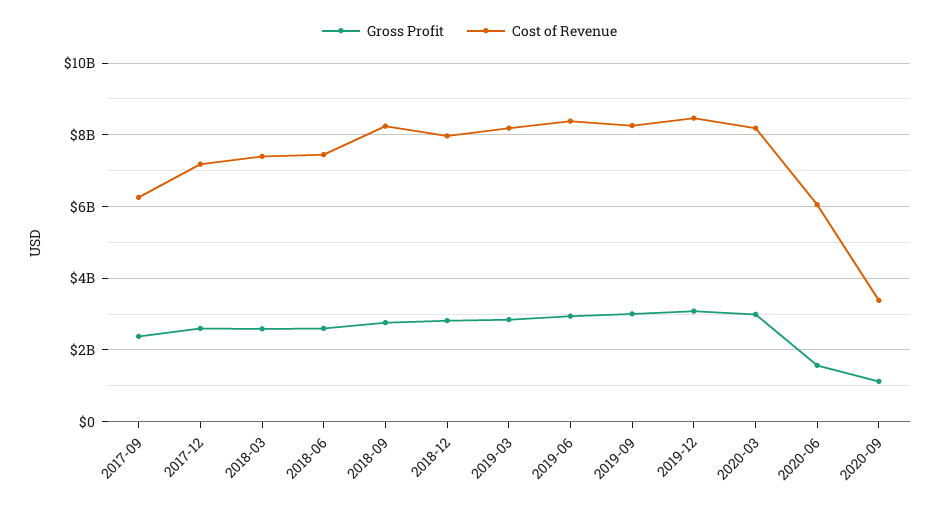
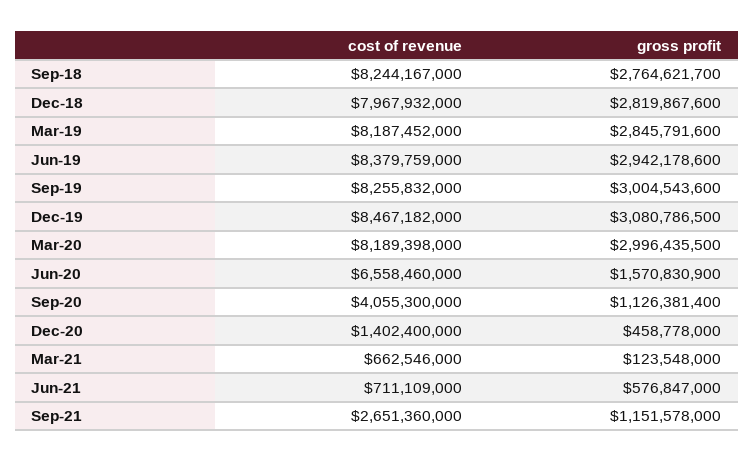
Gross Profit, 2017-09: 2400000000 -> none
Cost of Revenue, 2017-09: 6200000000 -> none
Gross Profit, 2017-12: 2600000000 -> none
Cost of Revenue, 2017-12: 7200000000 -> none
Gross Profit, 2018-03: 2600000000 -> none
Cost of Revenue, 2018-03: 7400000000 -> none
Gross Profit, 2018-06: 2600000000 -> none
Cost of Revenue, 2018-06: 7400000000 -> none
Cost of Revenue, 2020-06: 6000000000 -> 6558460000
Cost of Revenue, 2020-09: 3400000000 -> 4055300000
Cost of Revenue, Dec-20: none -> 1402400000
Gross Profit, Dec-20: none -> 458778000
Cost of Revenue, Mar-21: none -> 662546000
Gross Profit, Mar-21: none -> 123548000
Cost of Revenue, Jun-21: none -> 711109000
Gross Profit, Jun-21: none -> 576847000
Cost of Revenue, Sep-21: none -> 2651360000
Gross Profit, Sep-21: none -> 1151578000

